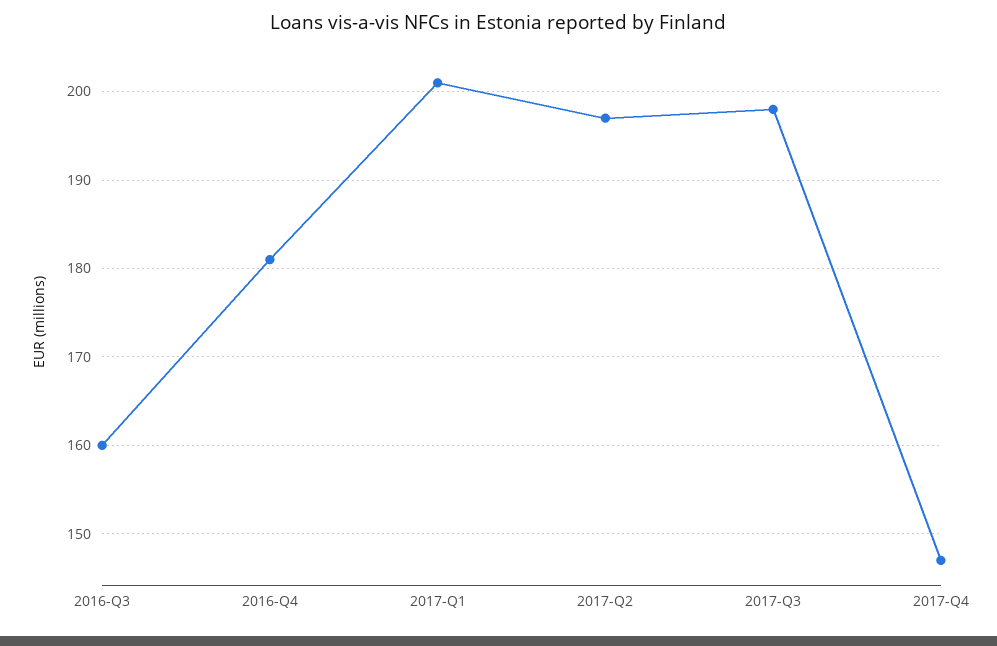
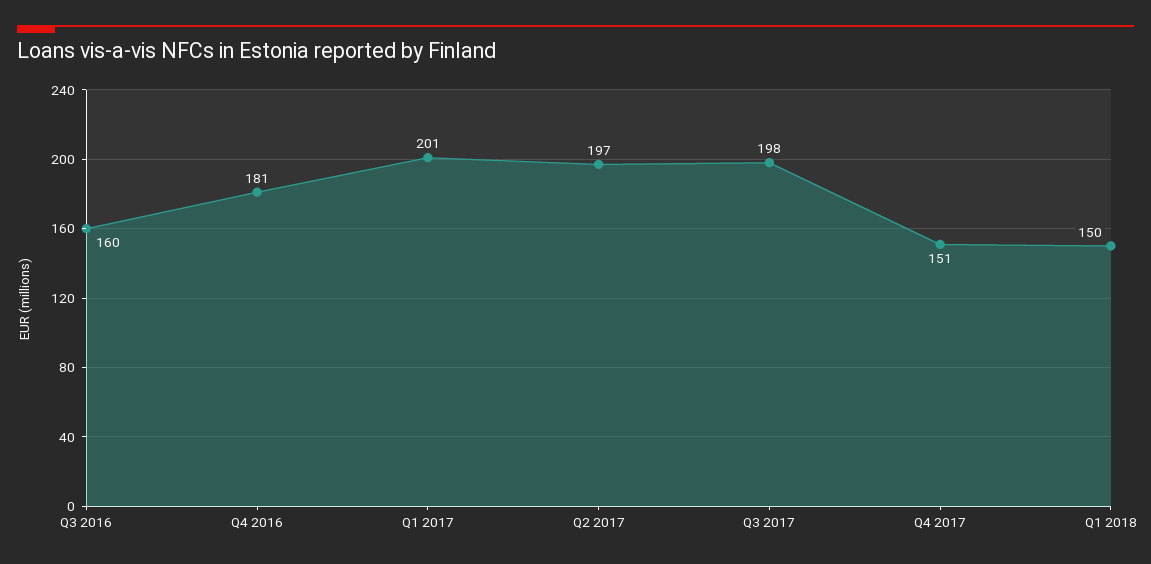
2017-Q4: 147 -> 151
Q1 2018: none -> 150

